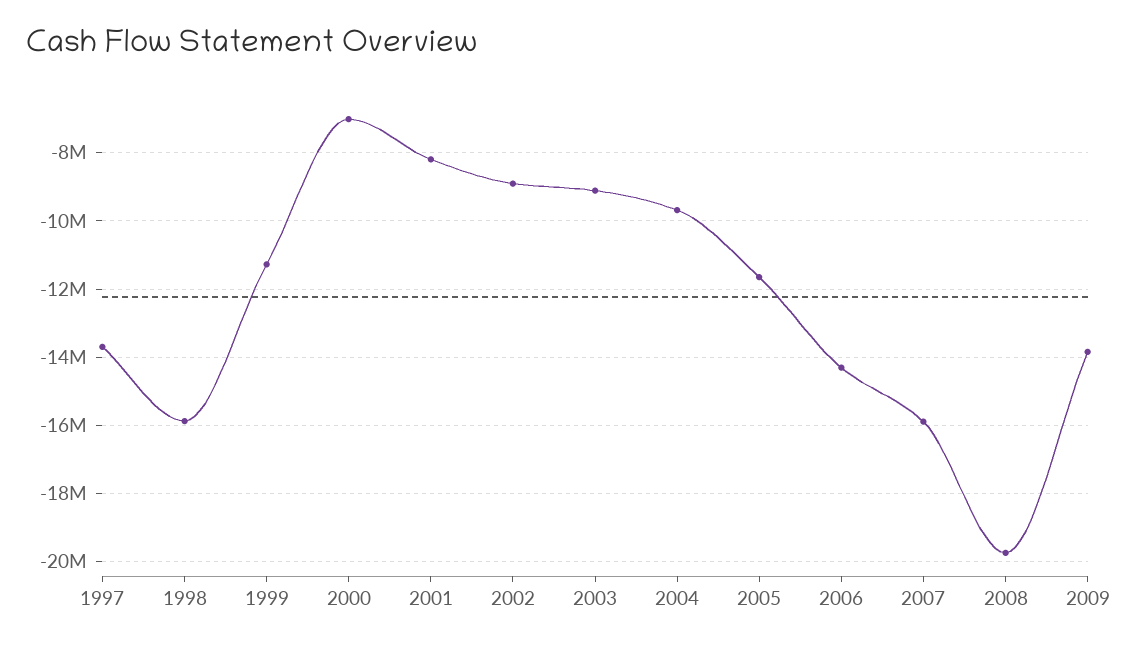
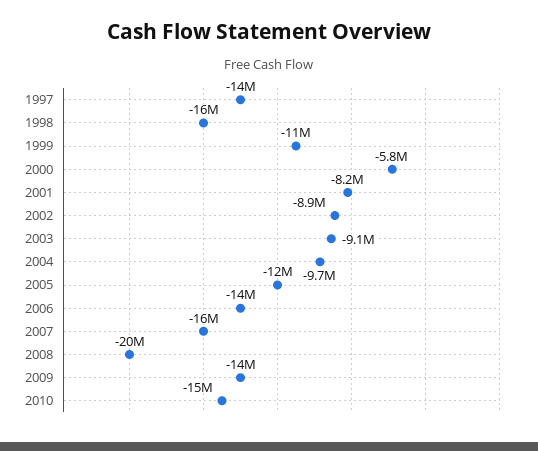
2000: -7000000 -> -5800000
2010: none -> -15000000

